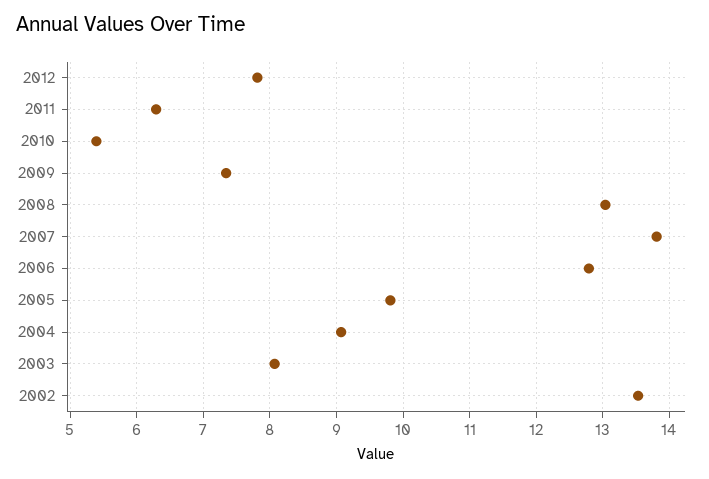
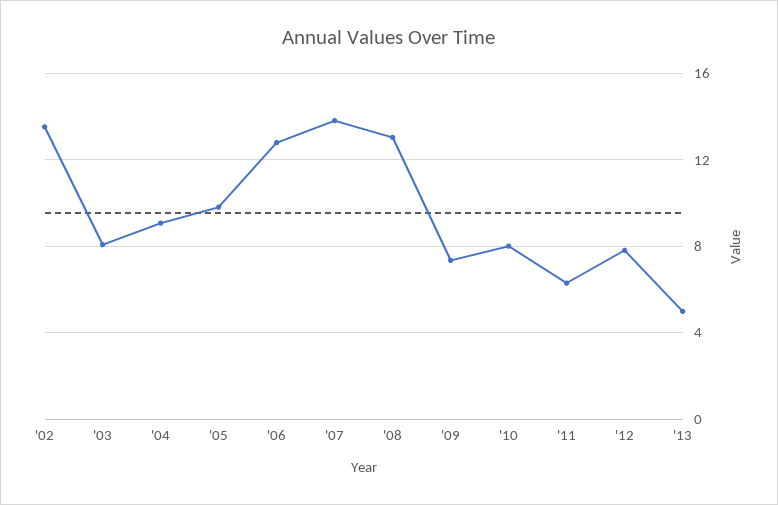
2010: 5.4 -> 8
'13: none -> 5

